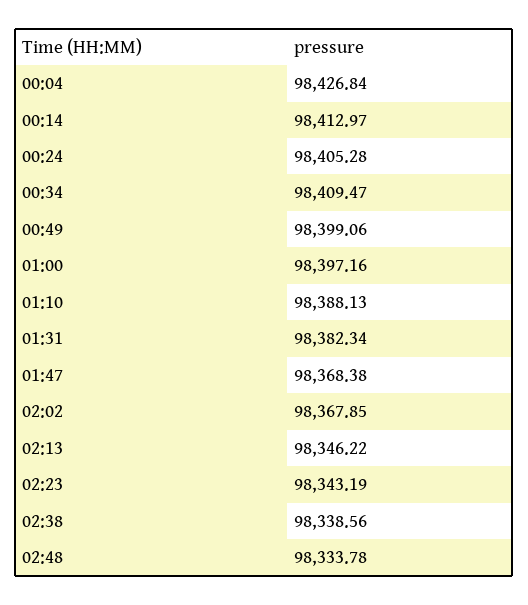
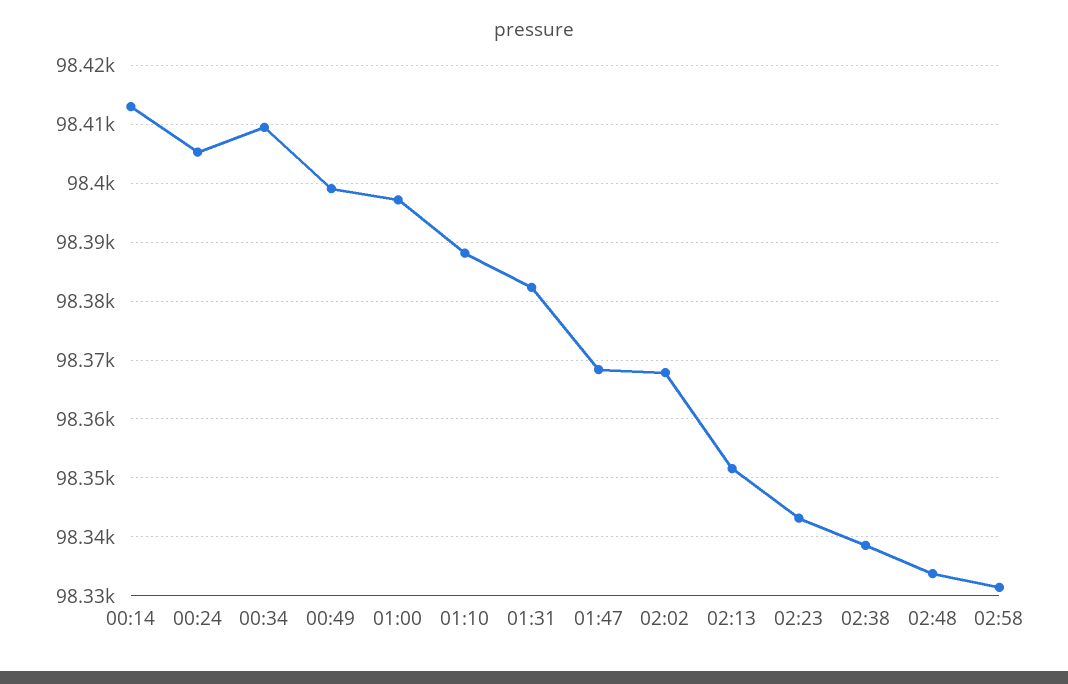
00:04: 98426.84 -> none
02:13: 98346.22 -> 98352
02:58: none -> 98332

